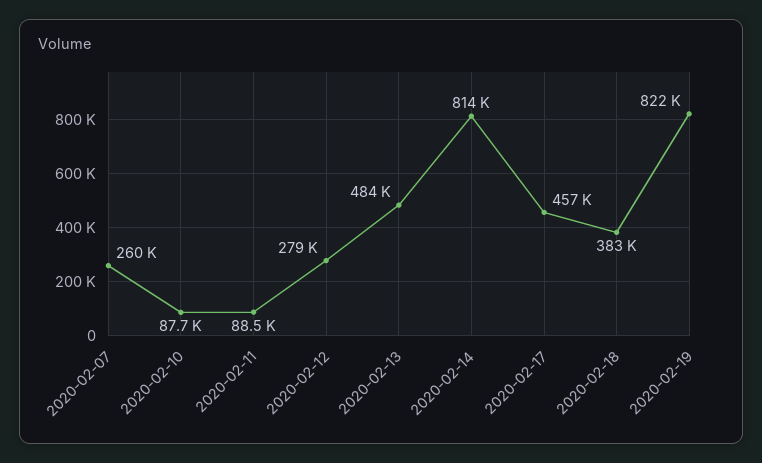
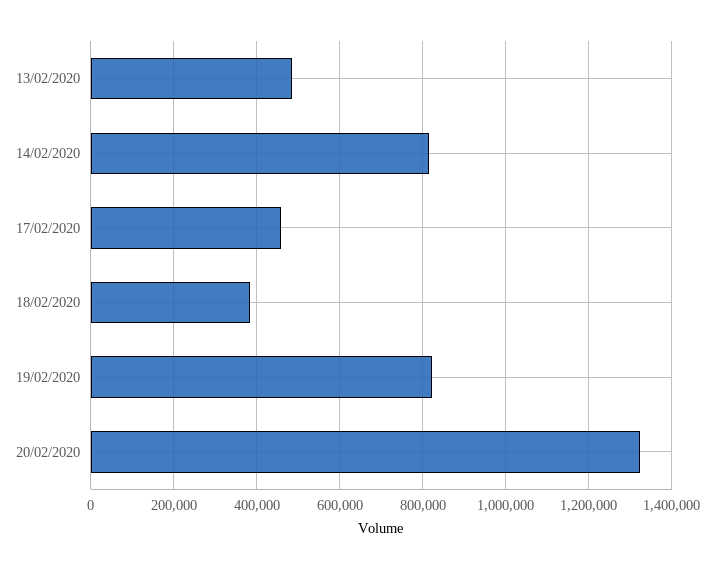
2020-02-07: 260000 -> none
2020-02-10: 87700 -> none
2020-02-11: 88500 -> none
2020-02-12: 279000 -> none
20/02/2020: none -> 1320000

